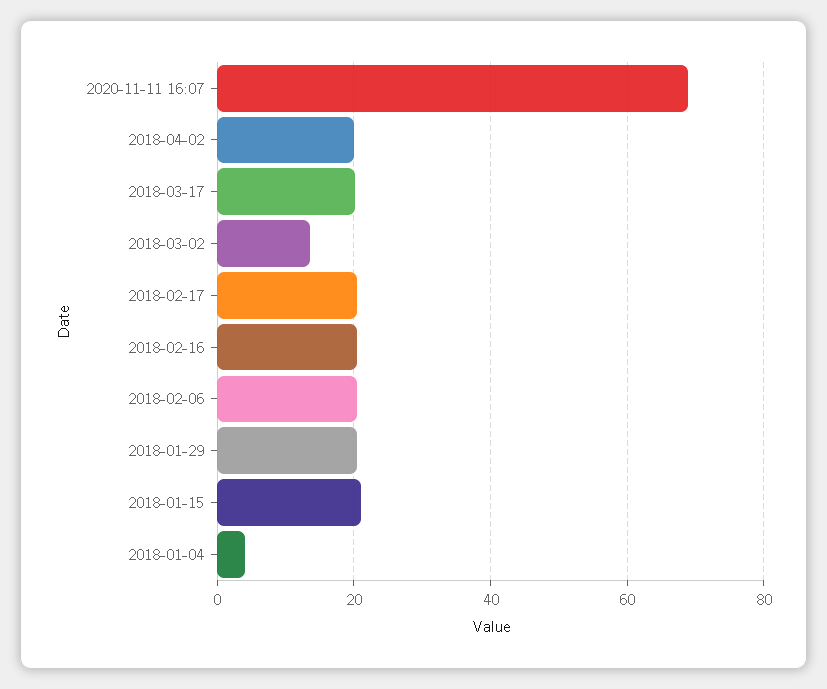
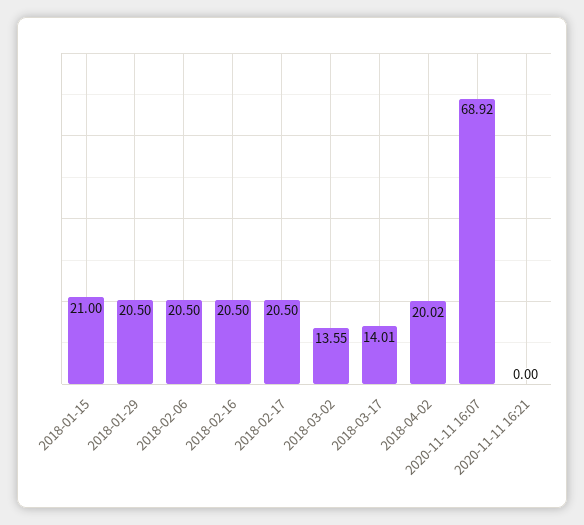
2018-03-17: 20 -> 14.01
2018-01-04: 4 -> none
2020-11-11 16:21: none -> 0

